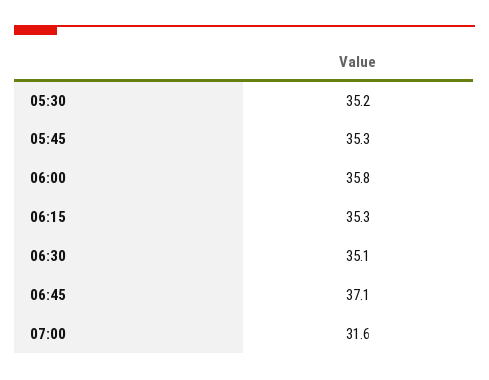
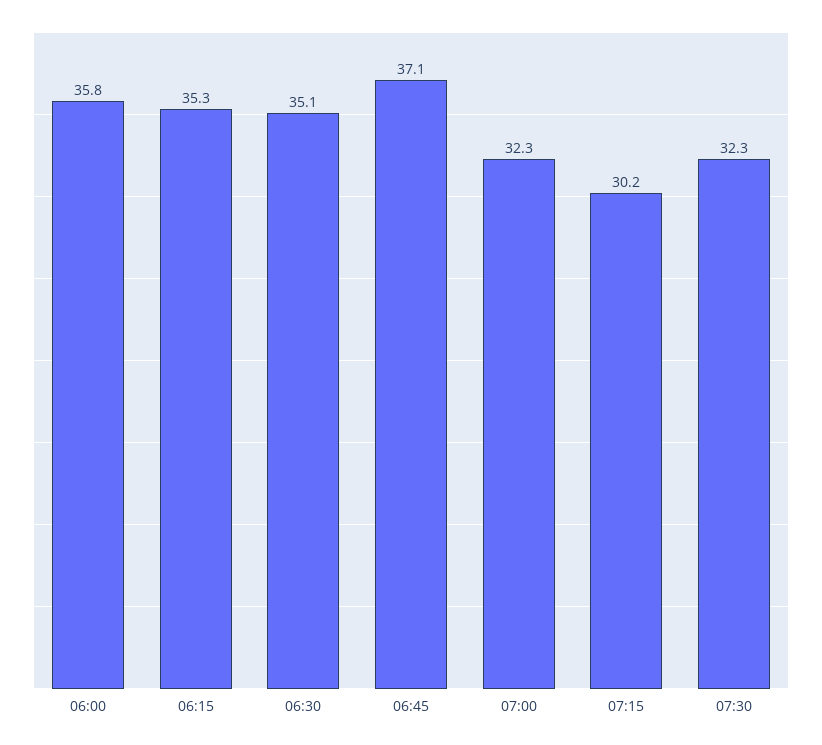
05:30: 35.2 -> none
05:45: 35.3 -> none
07:00: 31.6 -> 32.3
07:15: none -> 30.2
07:30: none -> 32.3

